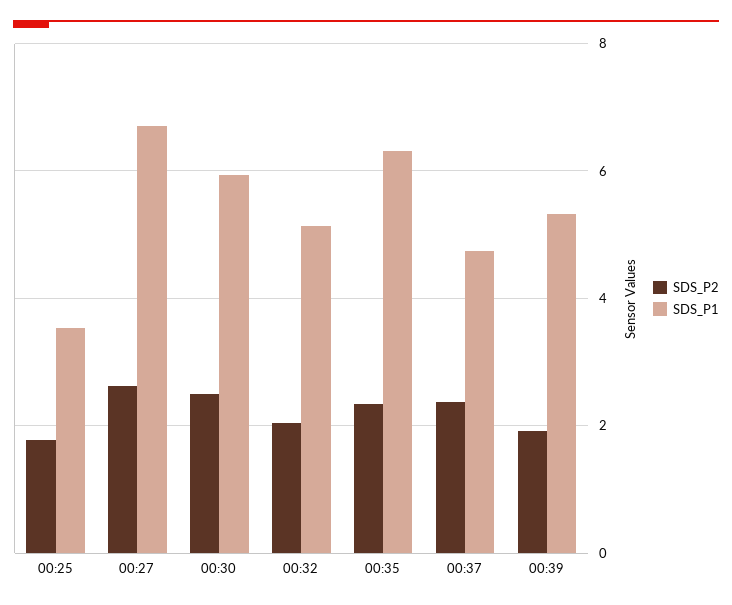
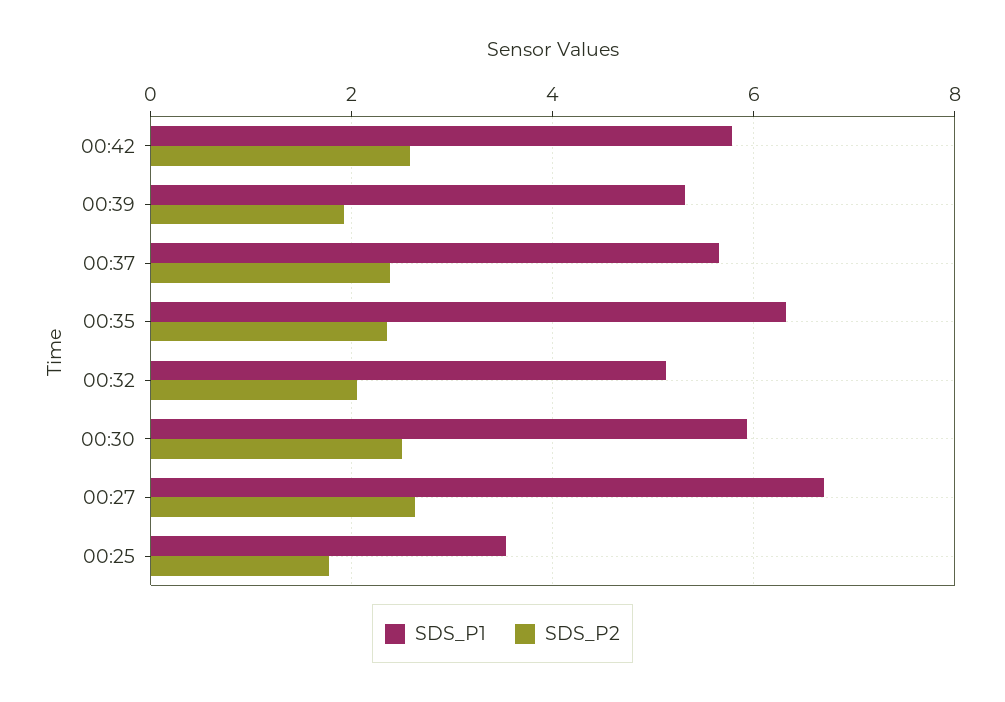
SDS_P1, 00:37: 4.8 -> 5.6
SDS_P1, 00:42: none -> 5.8
SDS_P2, 00:42: none -> 2.6

